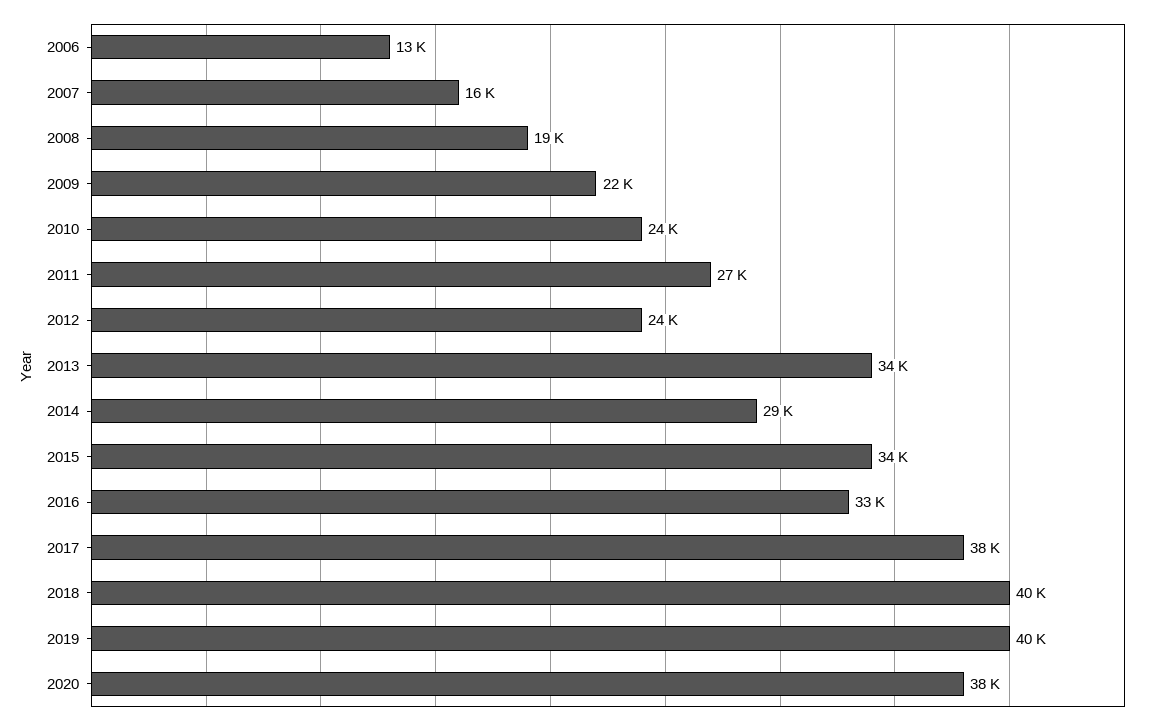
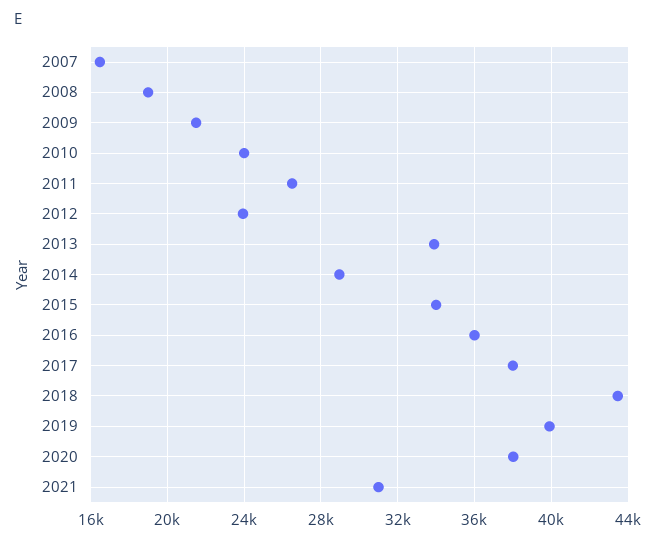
2006: 13000 -> none
2016: 33000 -> 36000
2018: 40000 -> 43500
2021: none -> 31000

